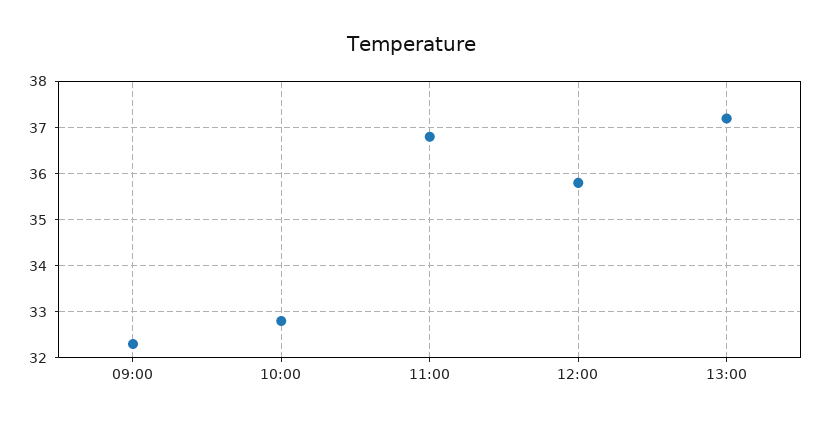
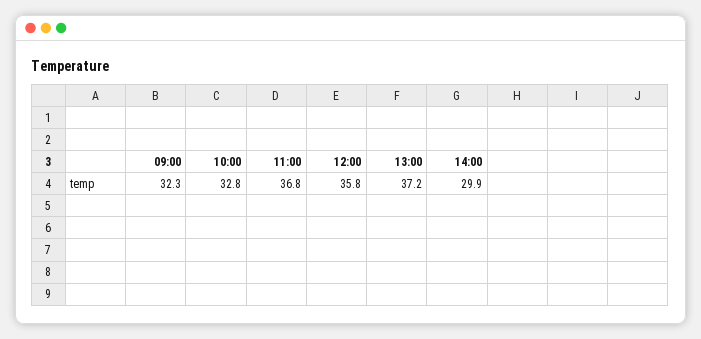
14:00: none -> 29.9

